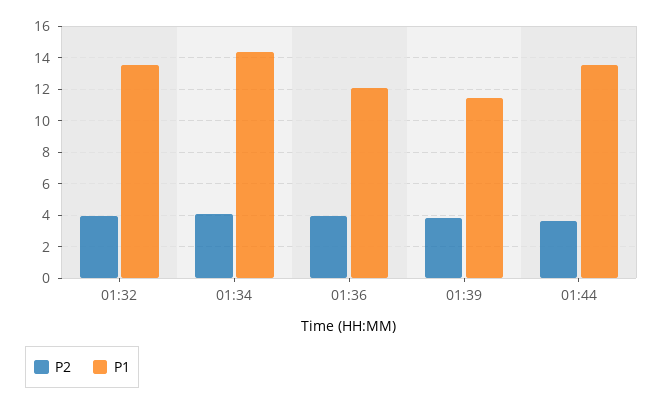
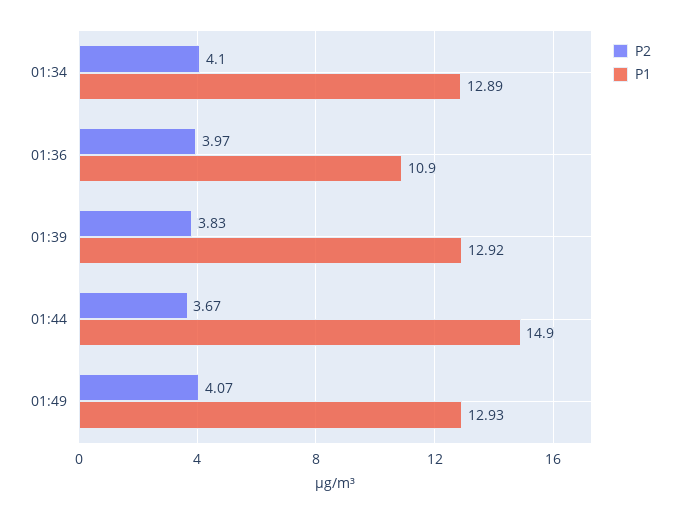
P2, 01:32: 4 -> none
P1, 01:32: 13.5 -> none
P1, 01:34: 14.5 -> 12.89
P1, 01:36: 12 -> 10.9
P1, 01:39: 11.5 -> 12.92
P1, 01:44: 13.5 -> 14.9
P2, 01:49: none -> 4.07
P1, 01:49: none -> 12.93

